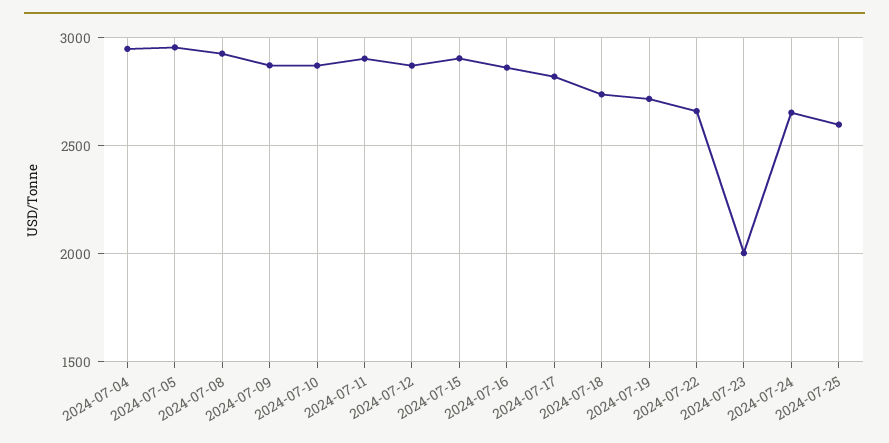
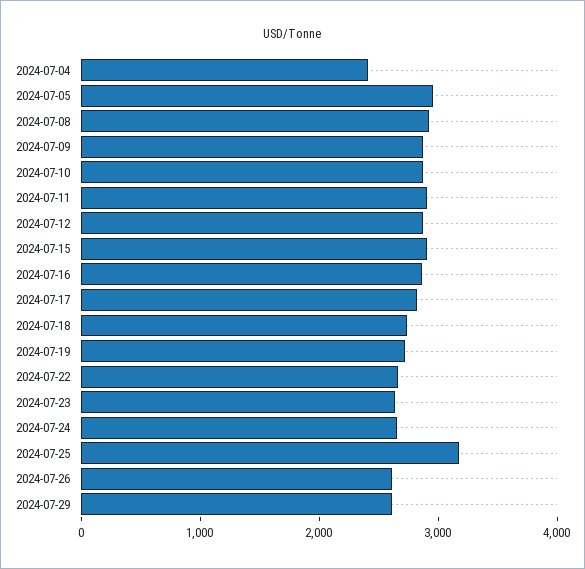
2024-07-04: 2950 -> 2400
2024-07-23: 2000 -> 2600
2024-07-25: 2600 -> 3200
2024-07-26: none -> 2600
2024-07-29: none -> 2600

